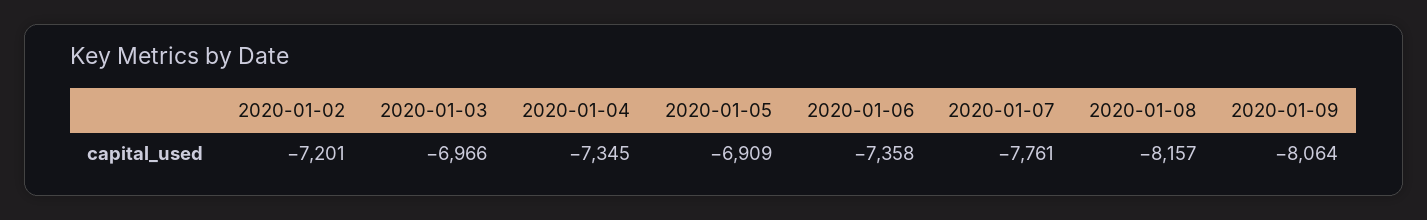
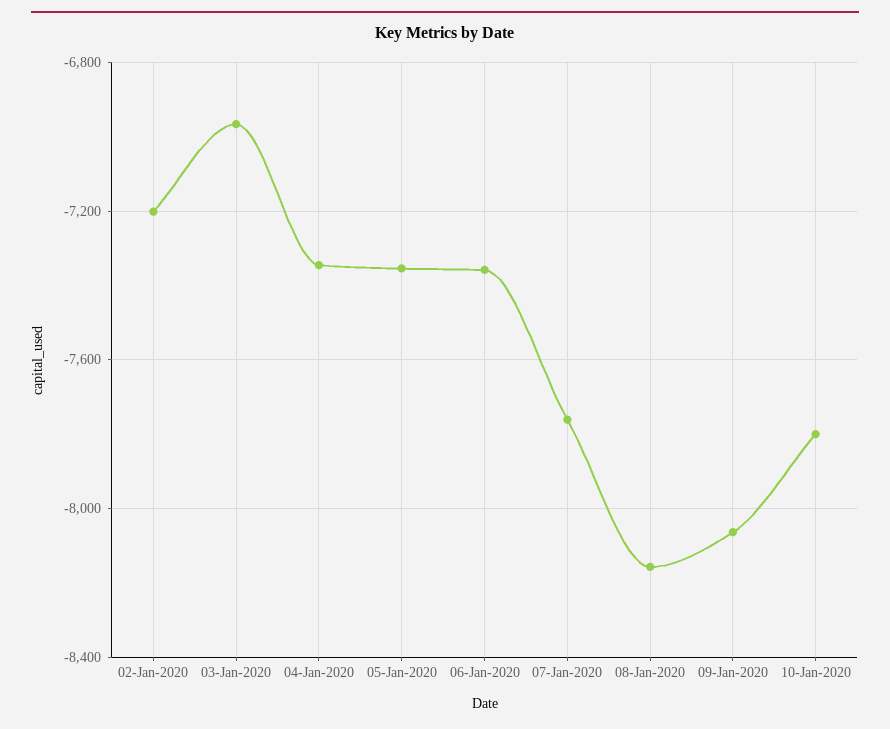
2020-01-05: -6909 -> -7350
10-Jan-2020: none -> -7800

